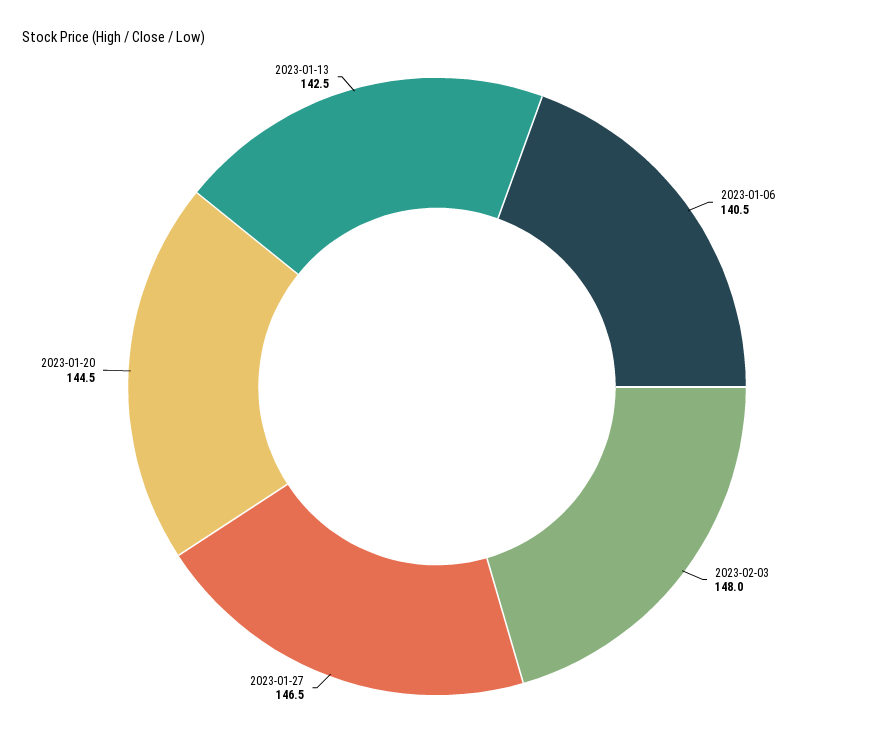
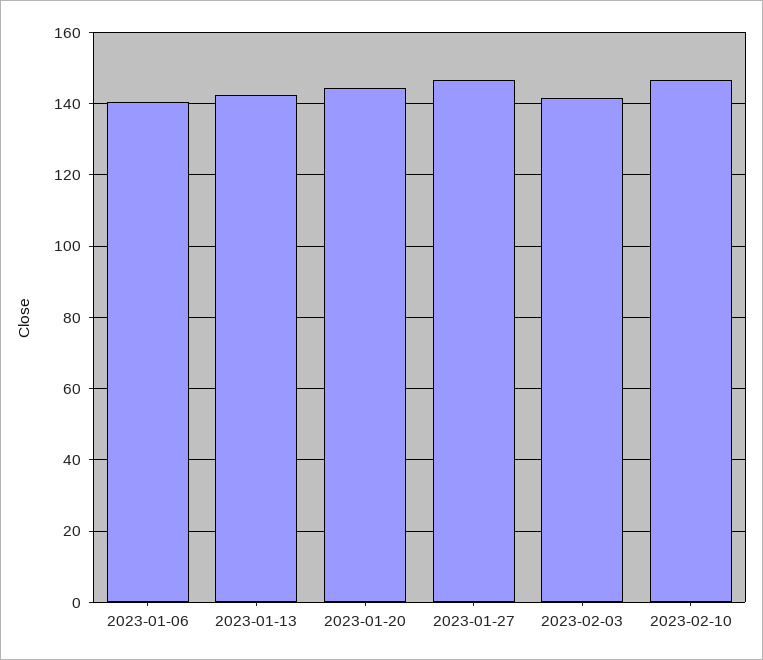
2023-02-03: 148 -> 142
2023-02-10: none -> 146

